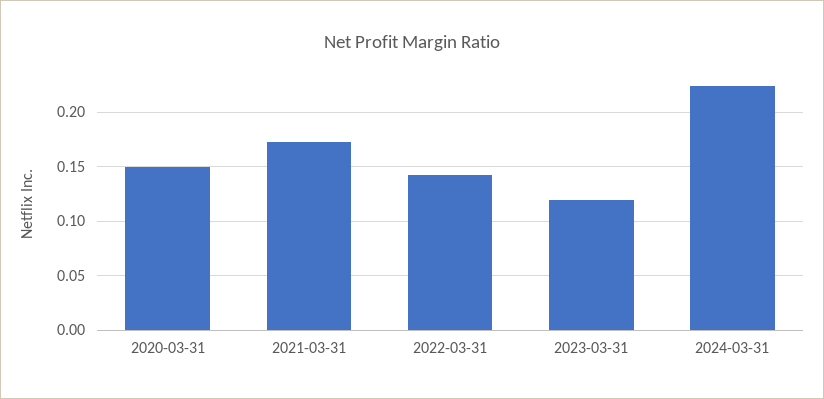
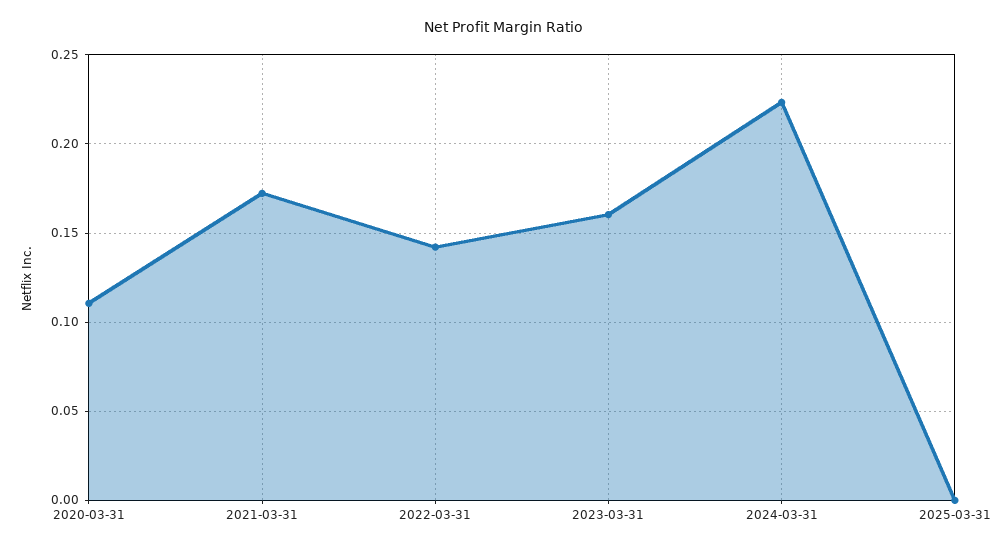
2020-03-31: 0.15 -> 0.11
2023-03-31: 0.12 -> 0.16
2025-03-31: none -> 0

